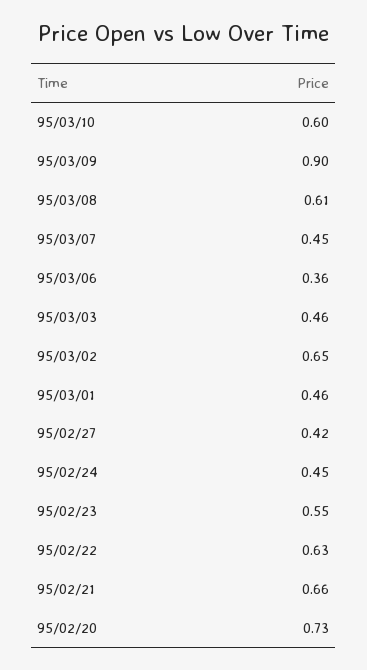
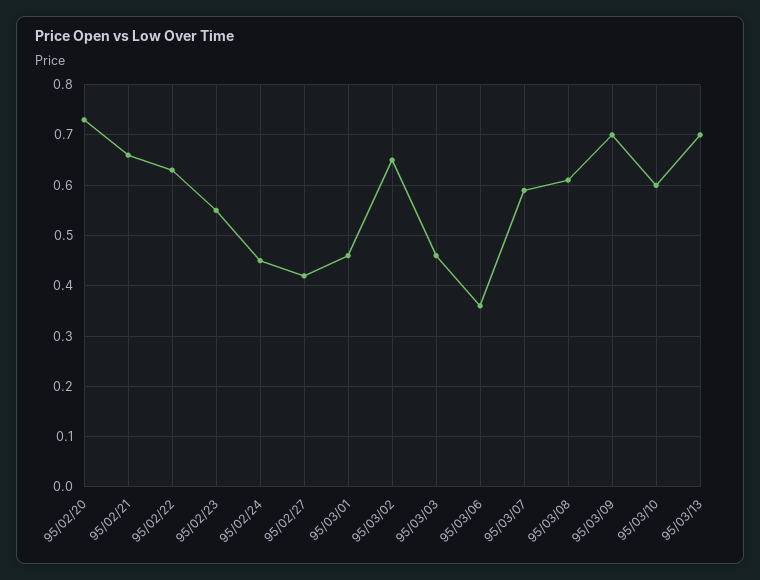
95/03/09: 0.9 -> 0.7
95/03/07: 0.45 -> 0.6
95/03/13: none -> 0.7

